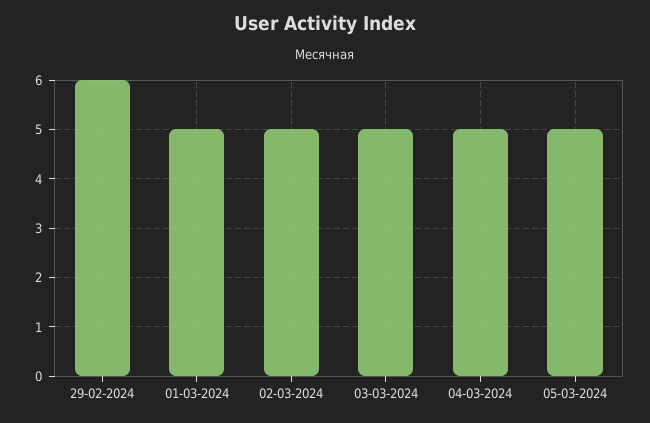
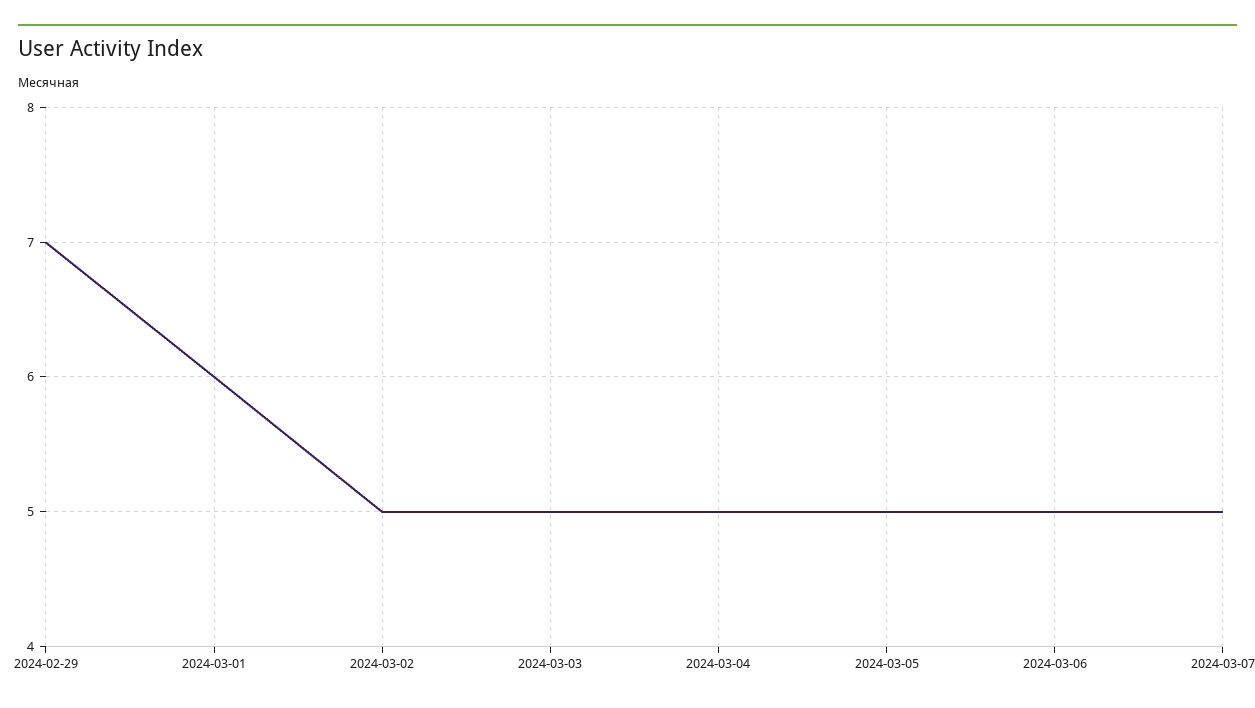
29-02-2024: 6 -> 7
01-03-2024: 5 -> 6
2024-03-06: none -> 5
2024-03-07: none -> 5

